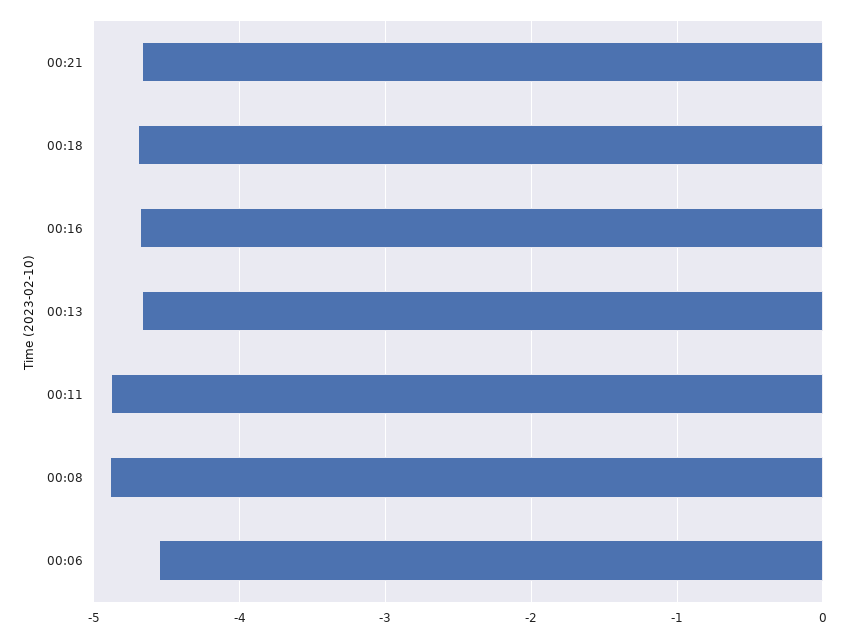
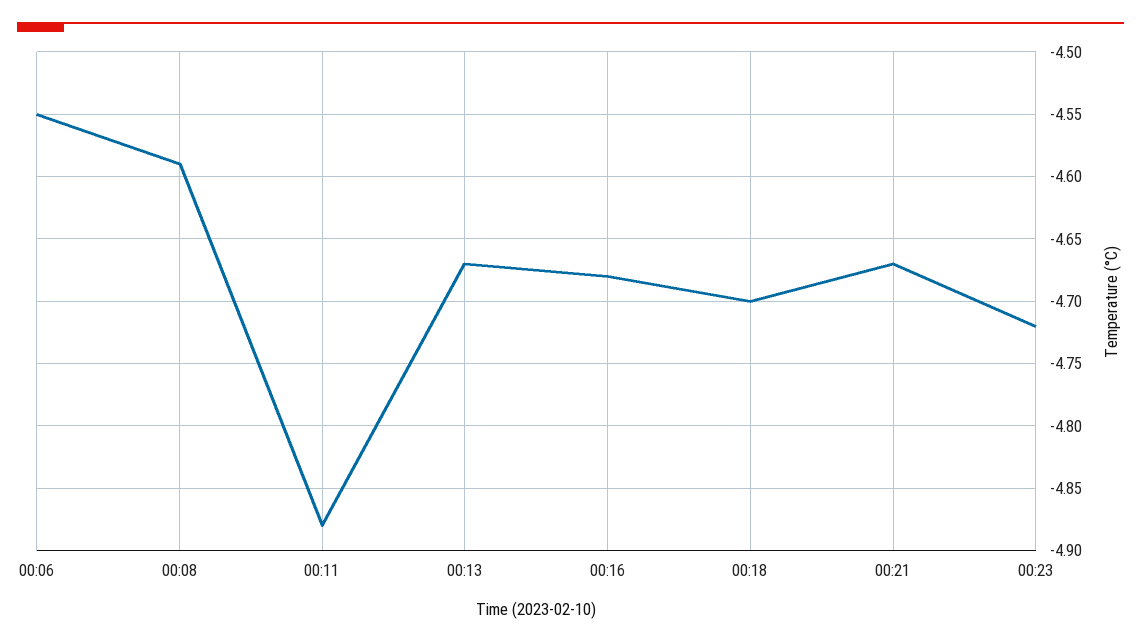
00:08: -4.9 -> -4.59
00:23: none -> -4.72

